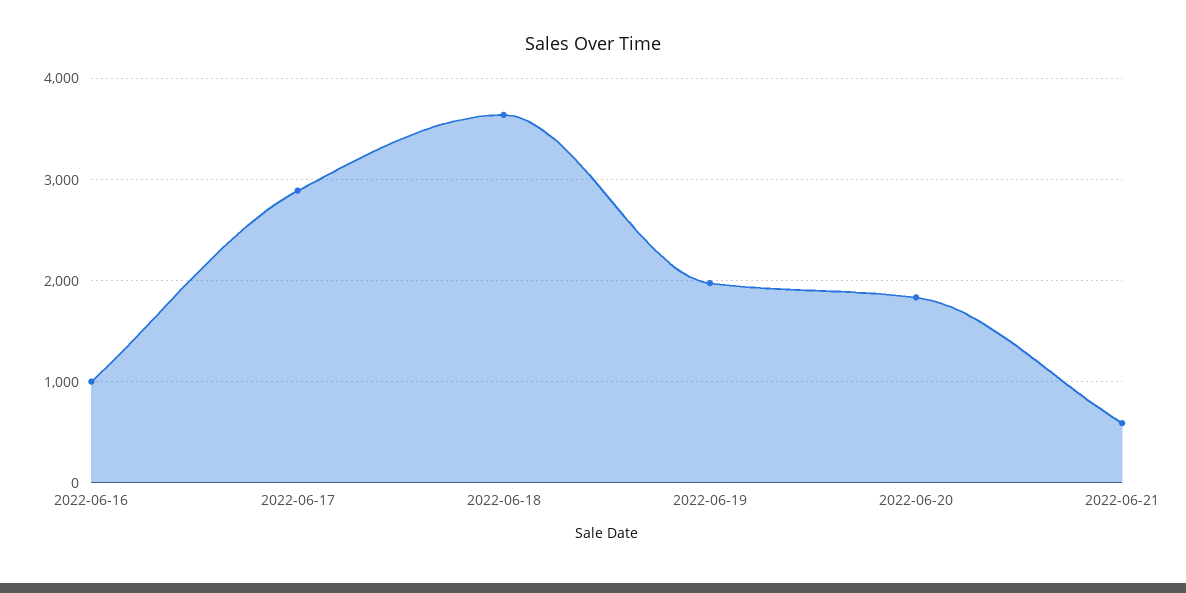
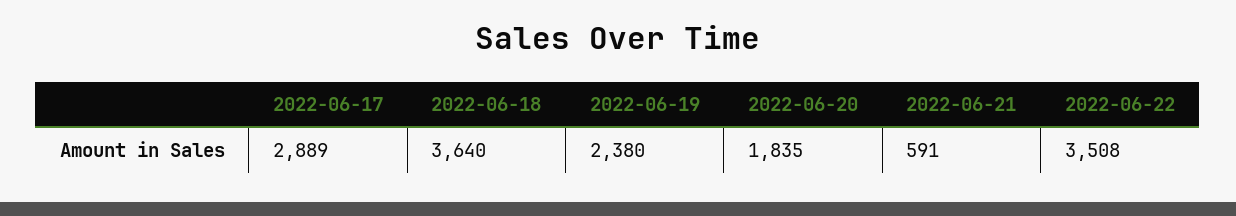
2022-06-16: 1000 -> none
2022-06-19: 2000 -> 2380
2022-06-22: none -> 3508

